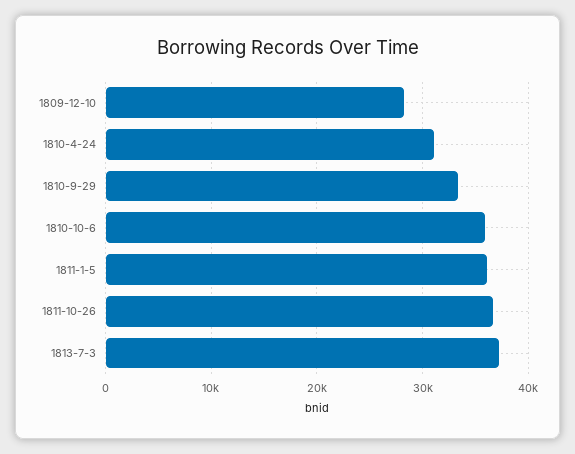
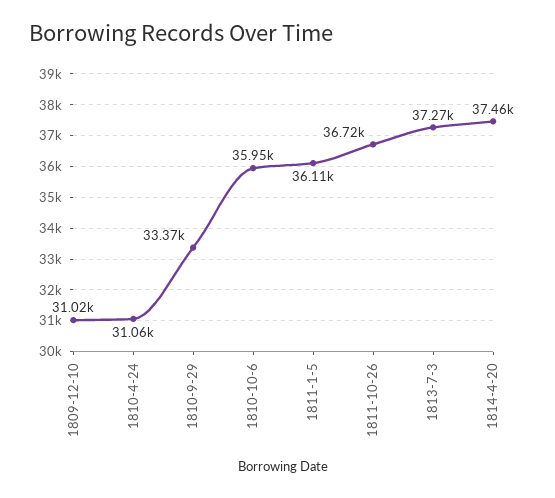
1809-12-10: 28000 -> 31020
1814-4-20: none -> 37460

